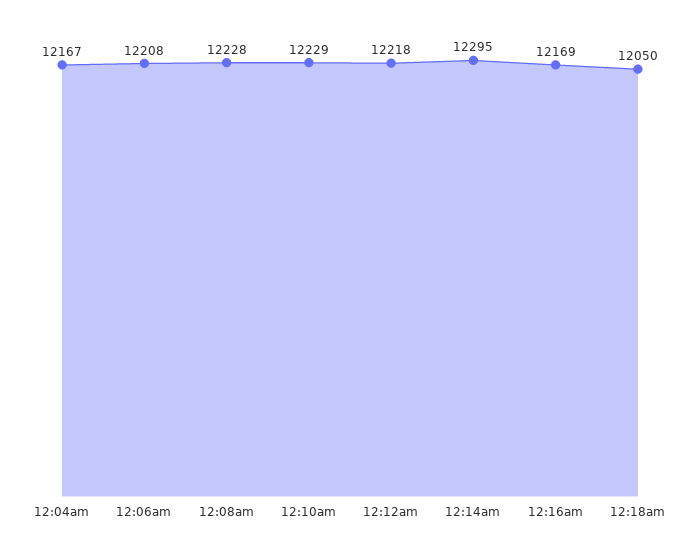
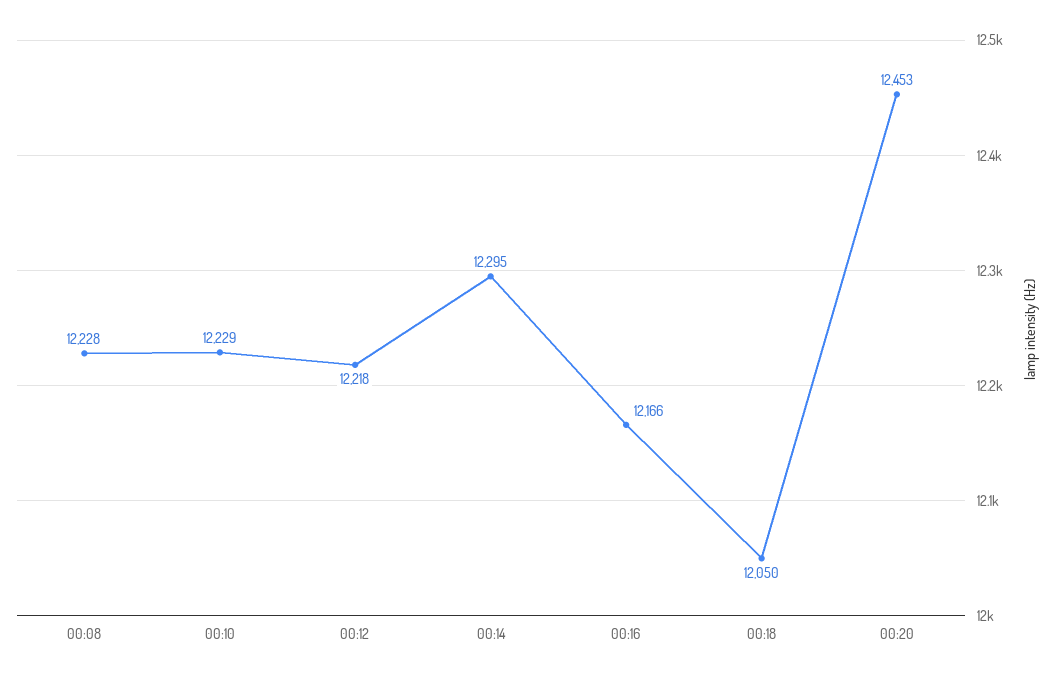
12:04am: 12167 -> none
12:06am: 12208 -> none
12:16am: 12169 -> 12166
00:20: none -> 12453

